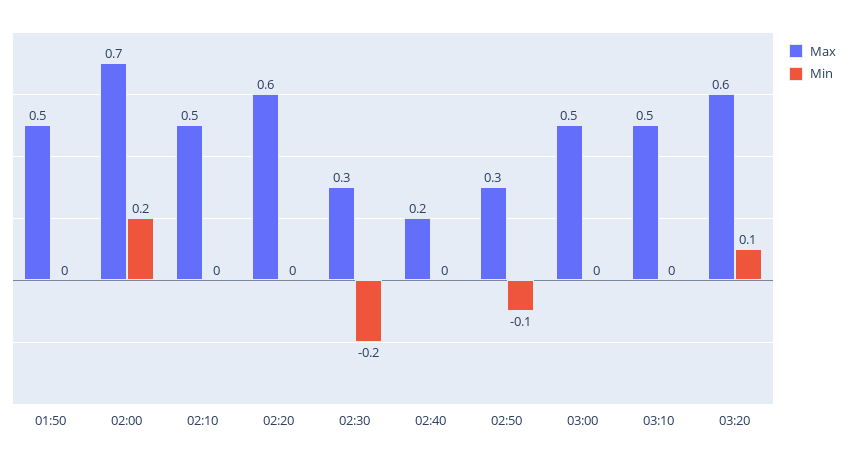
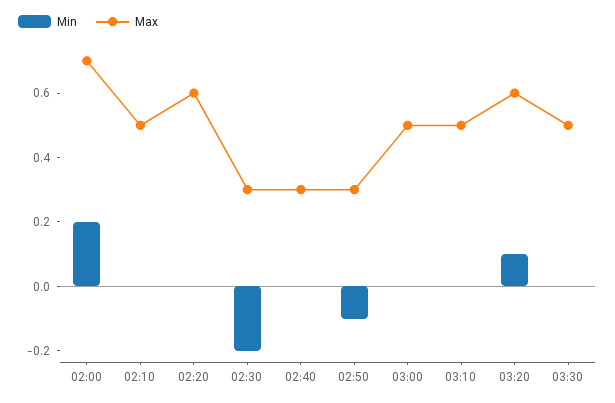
Max, 01:50: 0.5 -> none
Min, 01:50: 0 -> none
Max, 02:40: 0.2 -> 0.3
Min, 03:30: none -> 0
Max, 03:30: none -> 0.5

